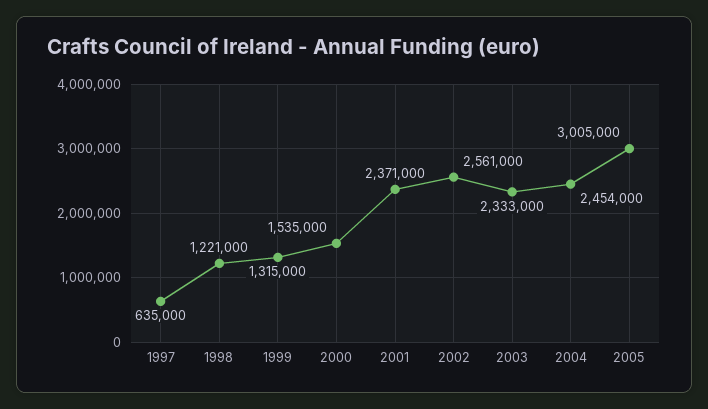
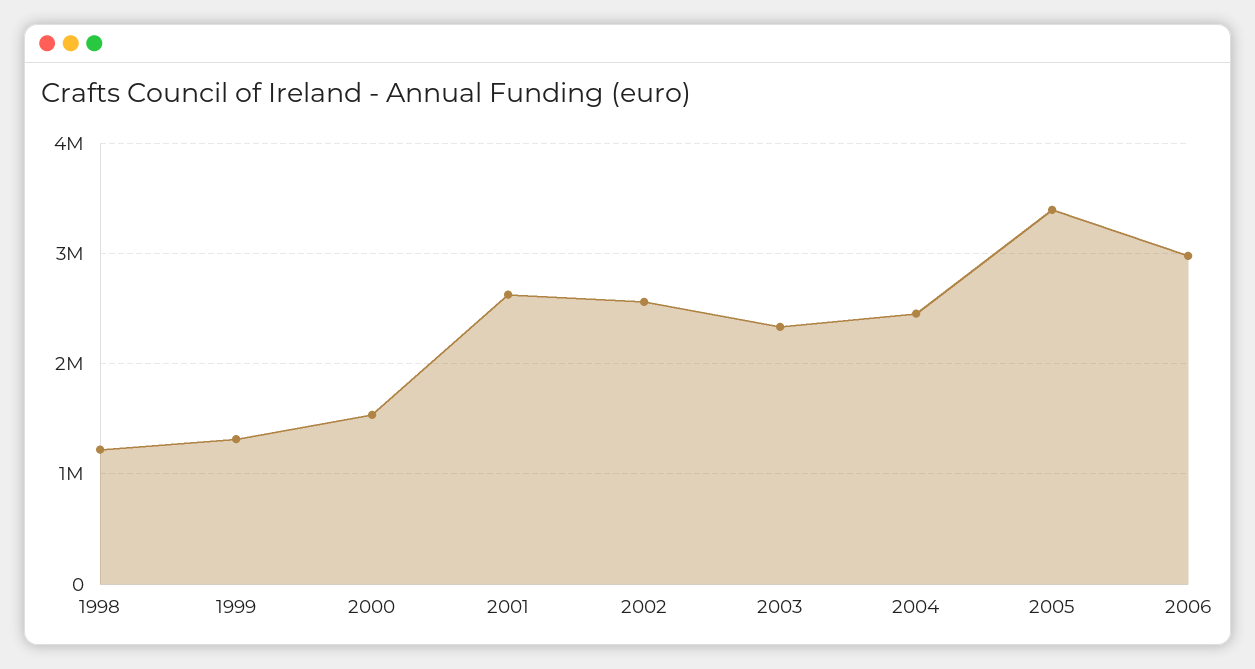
1997: 635000 -> none
2001: 2371000 -> 2600000
2005: 3005000 -> 3400000
2006: none -> 3000000

